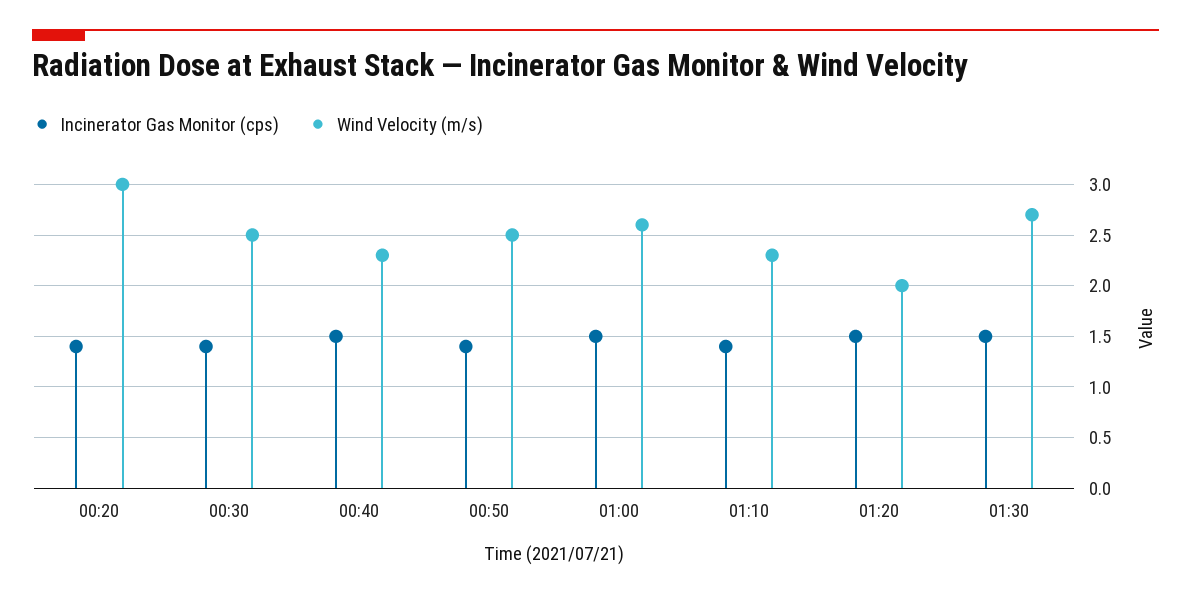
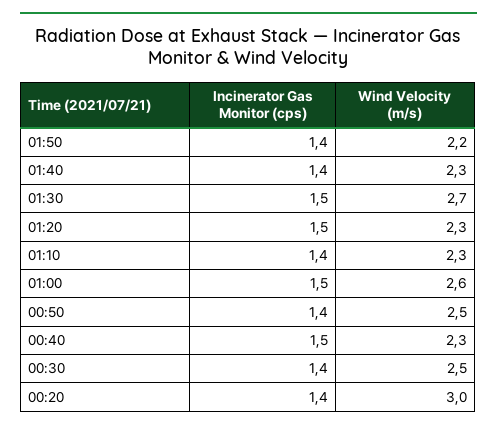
Wind Velocity (m/s), 01:20: 2 -> 2.3
Incinerator Gas Monitor (cps), 01:50: none -> 1.4
Wind Velocity (m/s), 01:50: none -> 2.2
Incinerator Gas Monitor (cps), 01:40: none -> 1.4
Wind Velocity (m/s), 01:40: none -> 2.3

